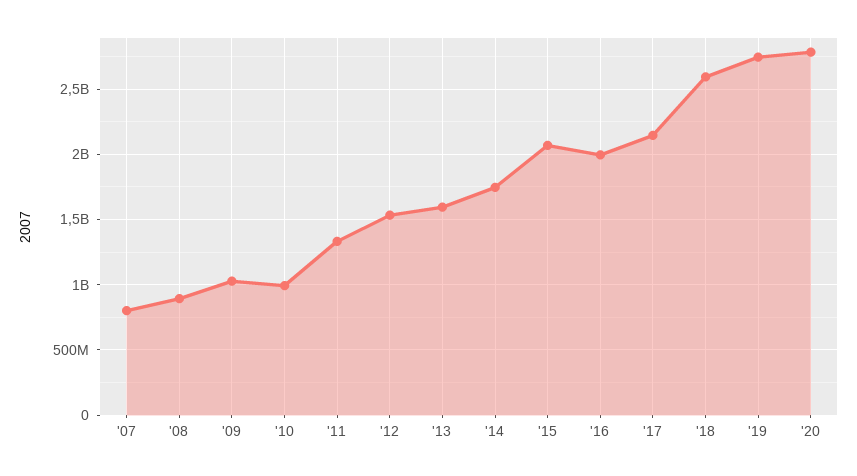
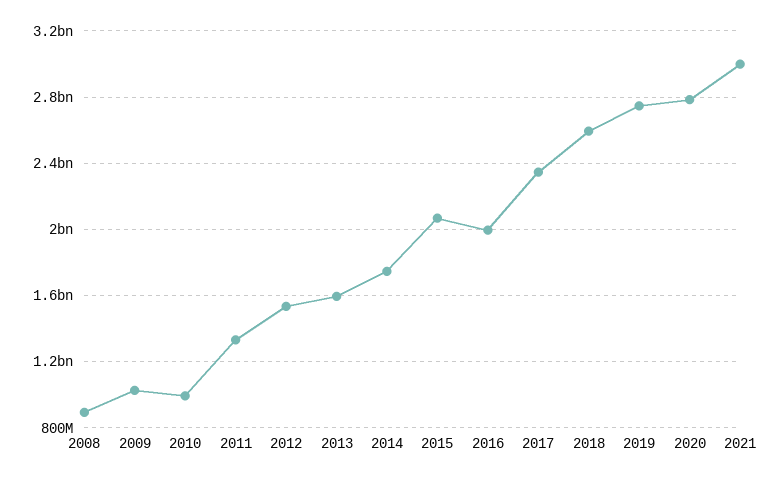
'07: 800000000 -> none
'17: 2150000000 -> 2350000000
2021: none -> 3000000000

